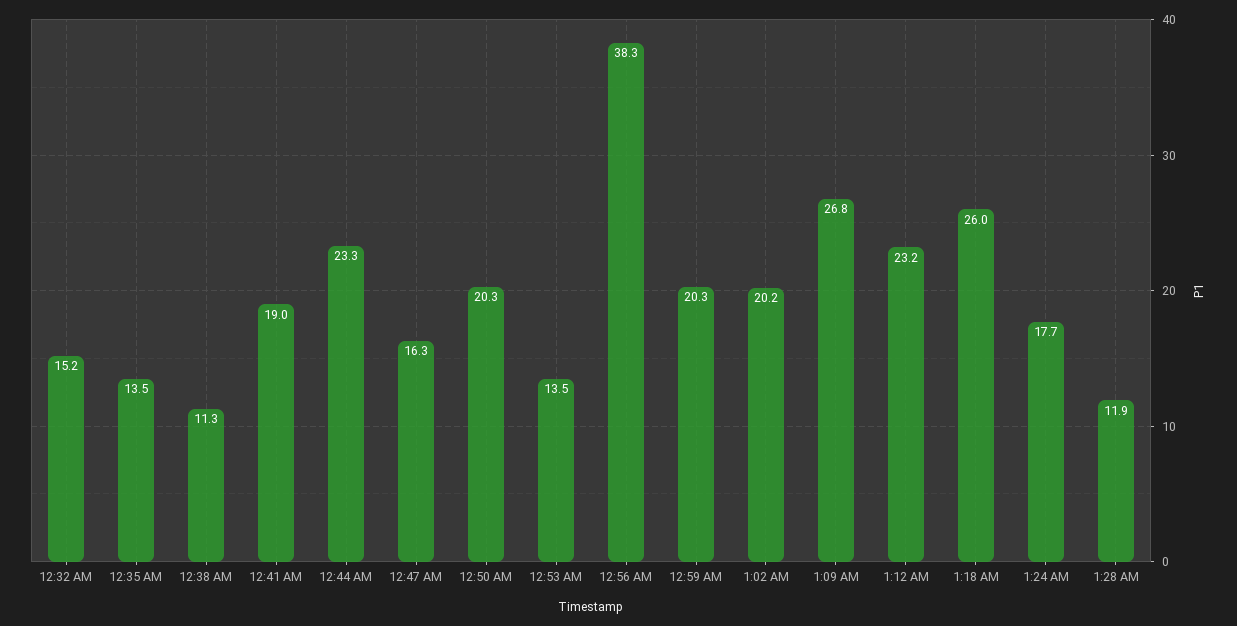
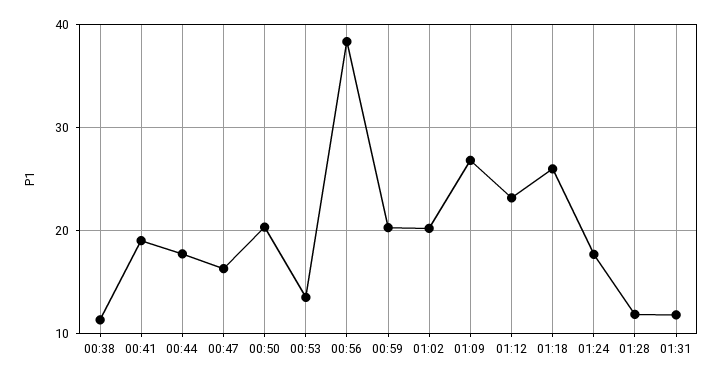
12:32 AM: 15.2 -> none
12:35 AM: 13.5 -> none
12:44 AM: 23.3 -> 18
01:31: none -> 12

